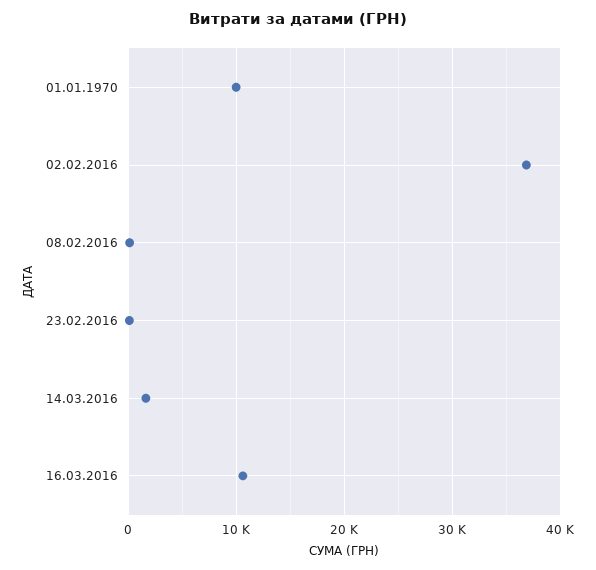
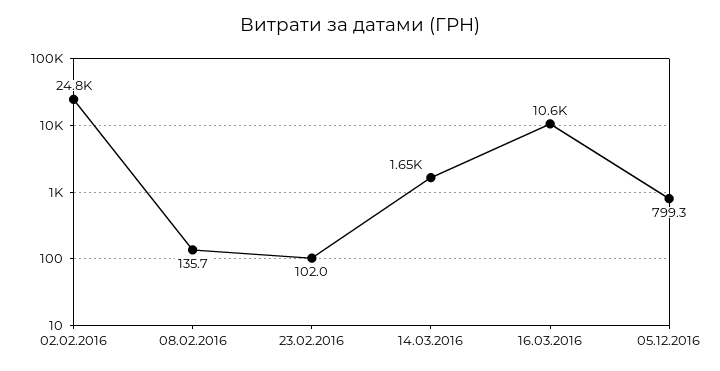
01.01.1970: 10000 -> none
02.02.2016: 37000 -> 24800
05.12.2016: none -> 799.3

